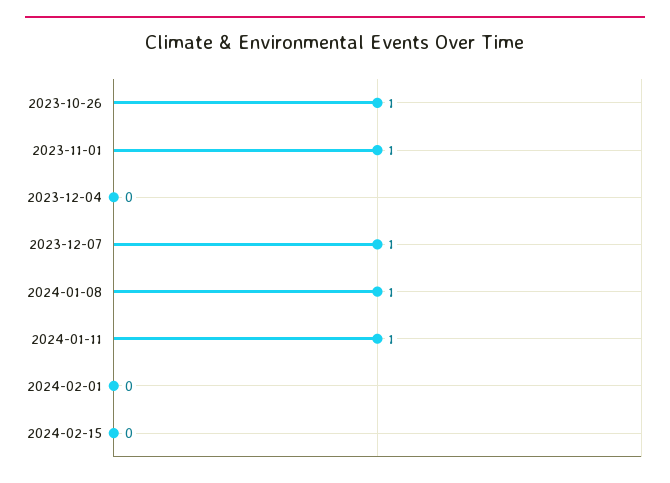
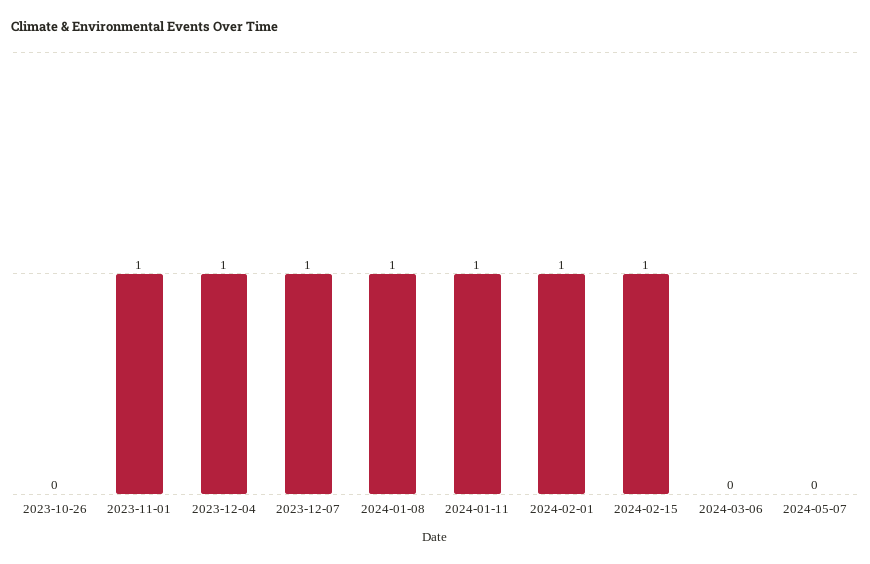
2023-10-26: 1 -> 0
2023-12-04: 0 -> 1
2024-02-01: 0 -> 1
2024-02-15: 0 -> 1
2024-03-06: none -> 0
2024-05-07: none -> 0

